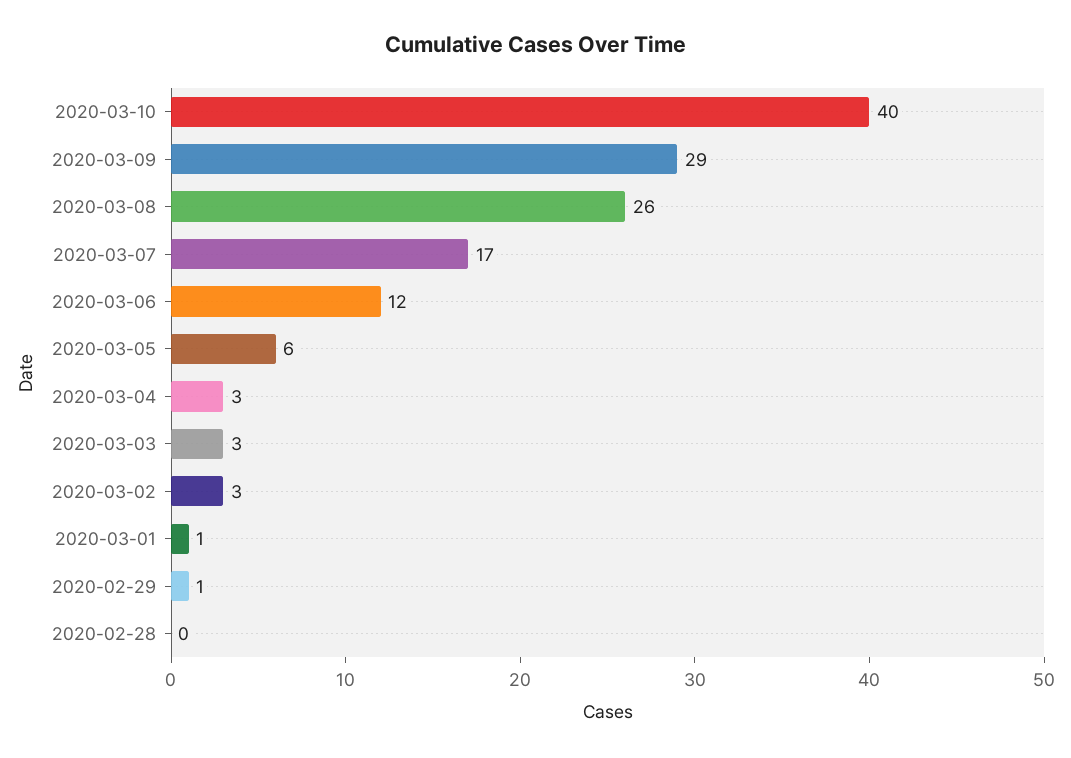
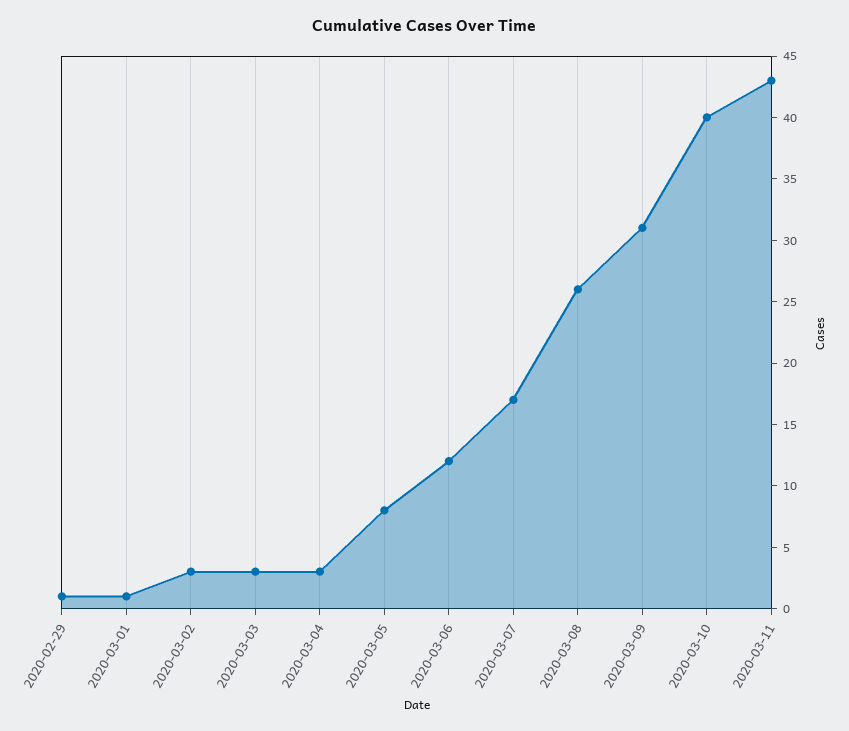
2020-03-09: 29 -> 31
2020-03-05: 6 -> 8
2020-02-28: 0 -> none
2020-03-11: none -> 43

